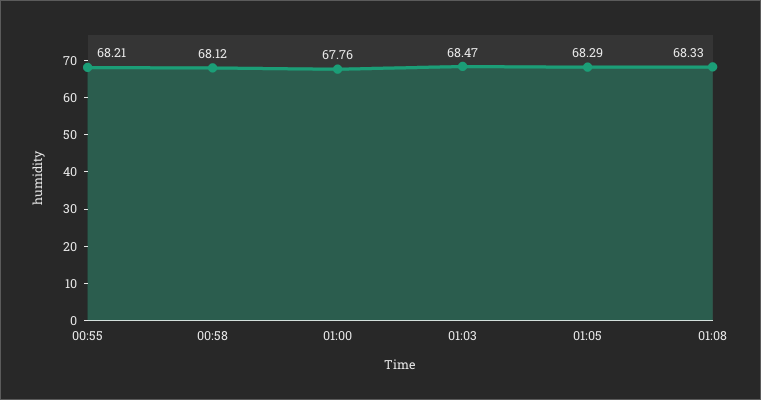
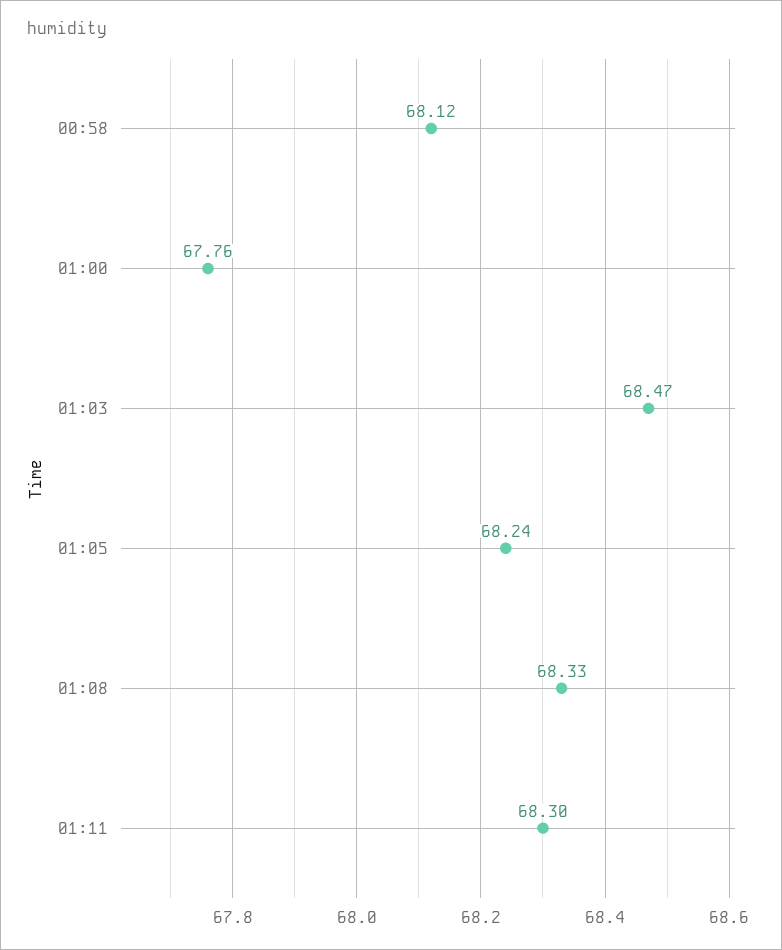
00:55: 68.21 -> none
01:05: 68.29 -> 68.24
01:11: none -> 68.3

